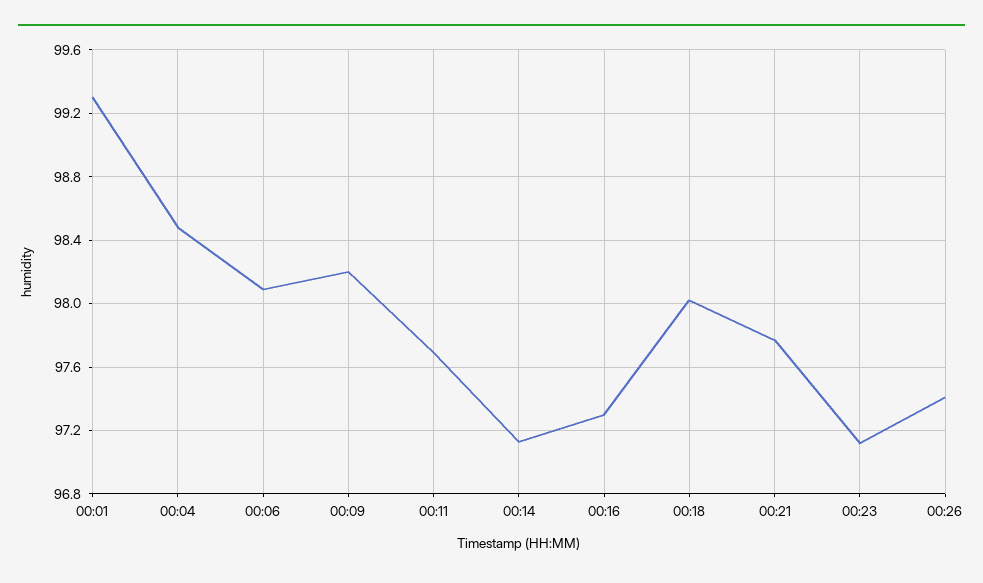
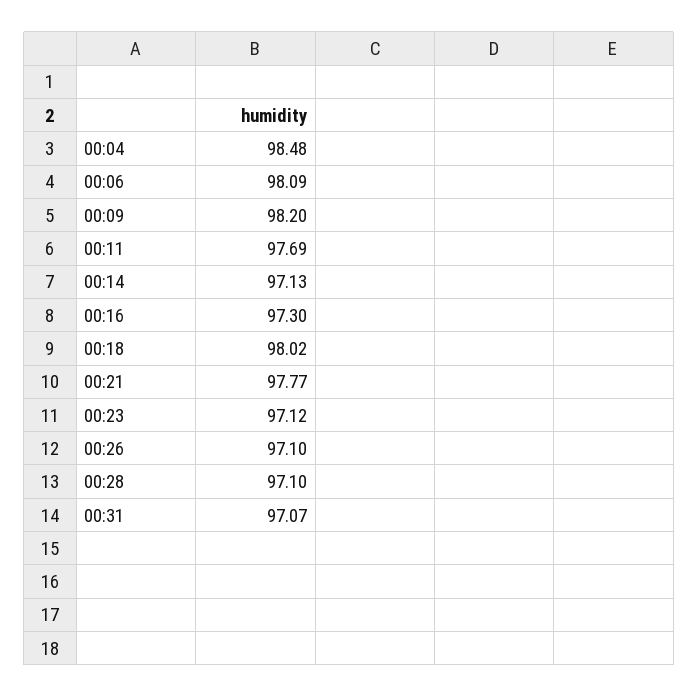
00:01: 99.3 -> none
00:26: 97.4 -> 97.1
00:28: none -> 97.1
00:31: none -> 97.07

